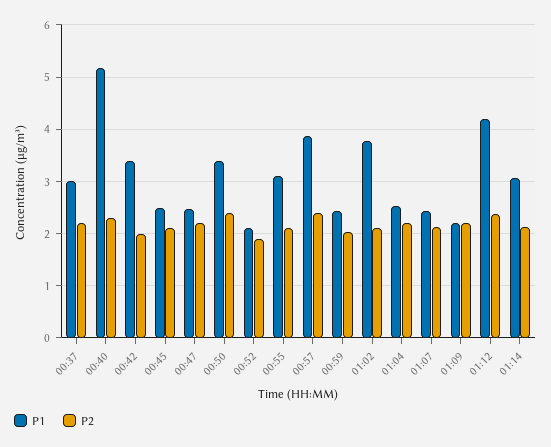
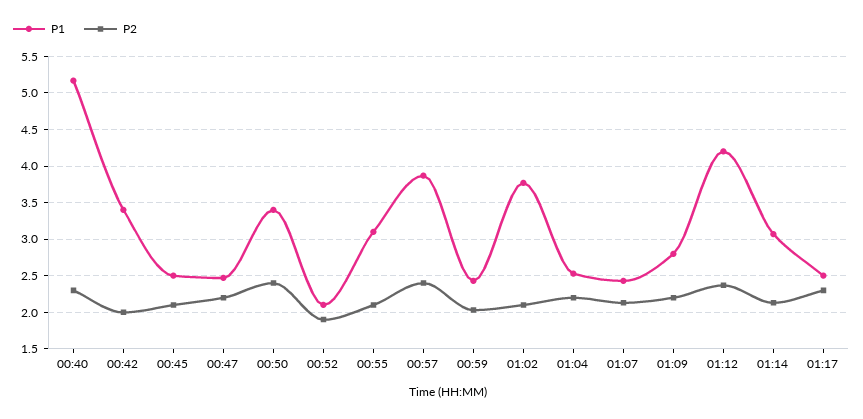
P1, 00:37: 3 -> none
P2, 00:37: 2.2 -> none
P1, 01:09: 2.2 -> 2.8
P1, 01:17: none -> 2.5
P2, 01:17: none -> 2.3

